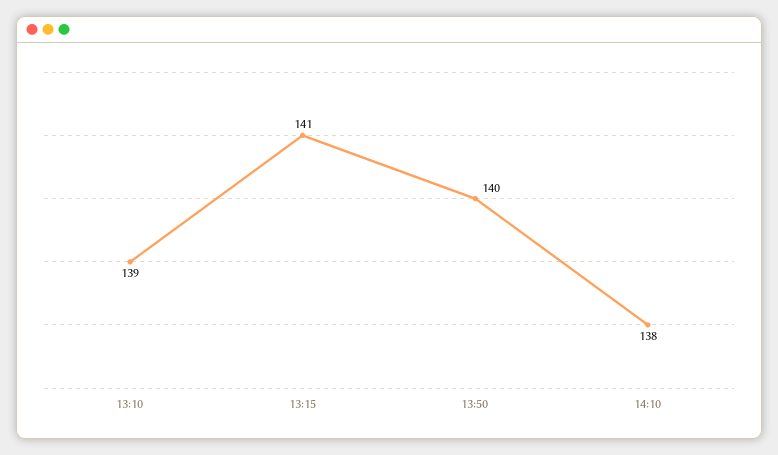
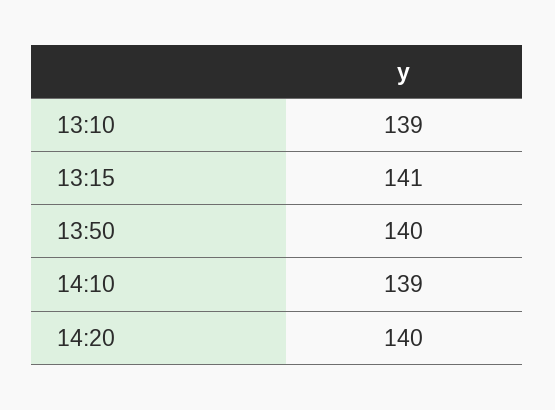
14:10: 138 -> 139
14:20: none -> 140

